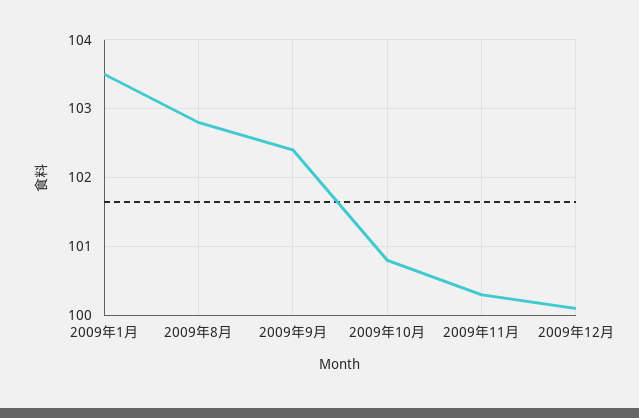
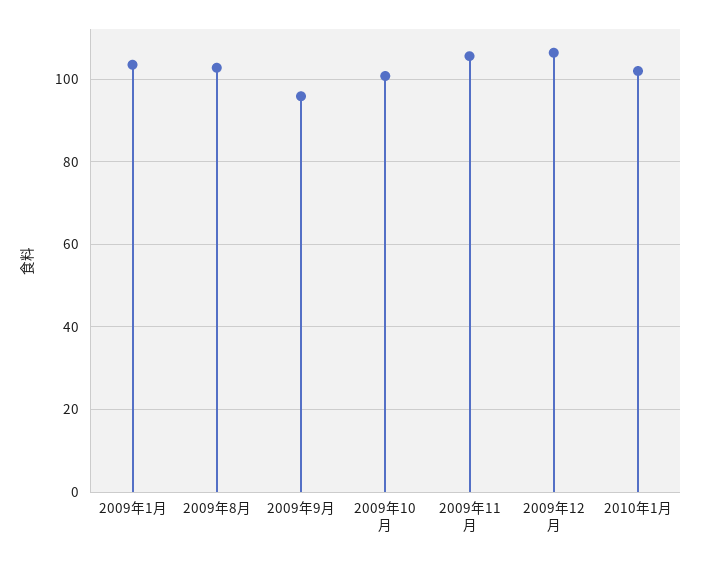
2009年9月: 102.4 -> 96
2009年11月: 100.3 -> 106
2009年12月: 100.1 -> 106
2010年1月: none -> 102

